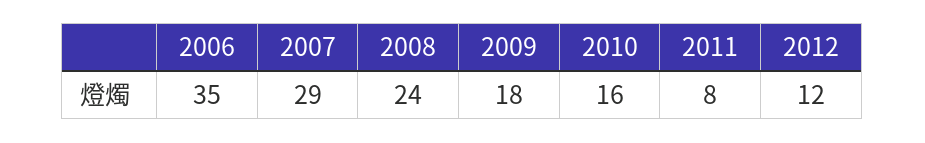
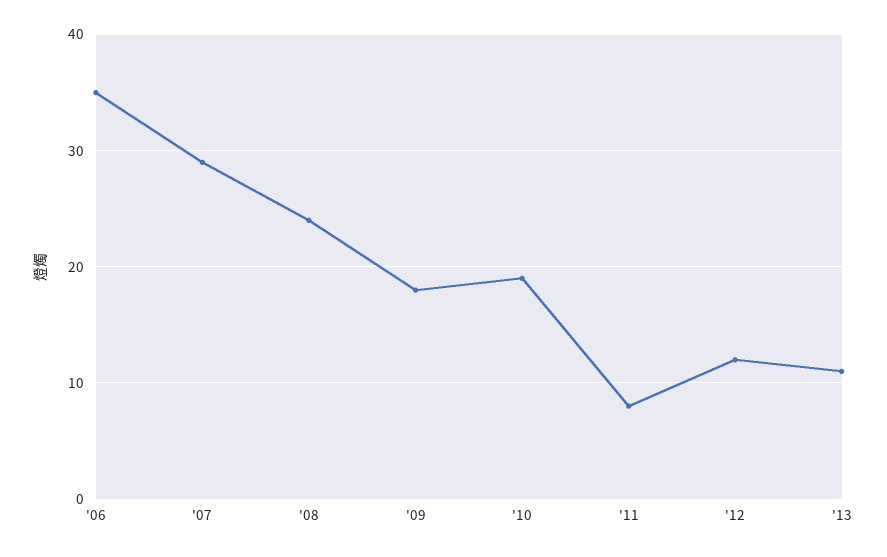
2010: 16 -> 19
'13: none -> 11

